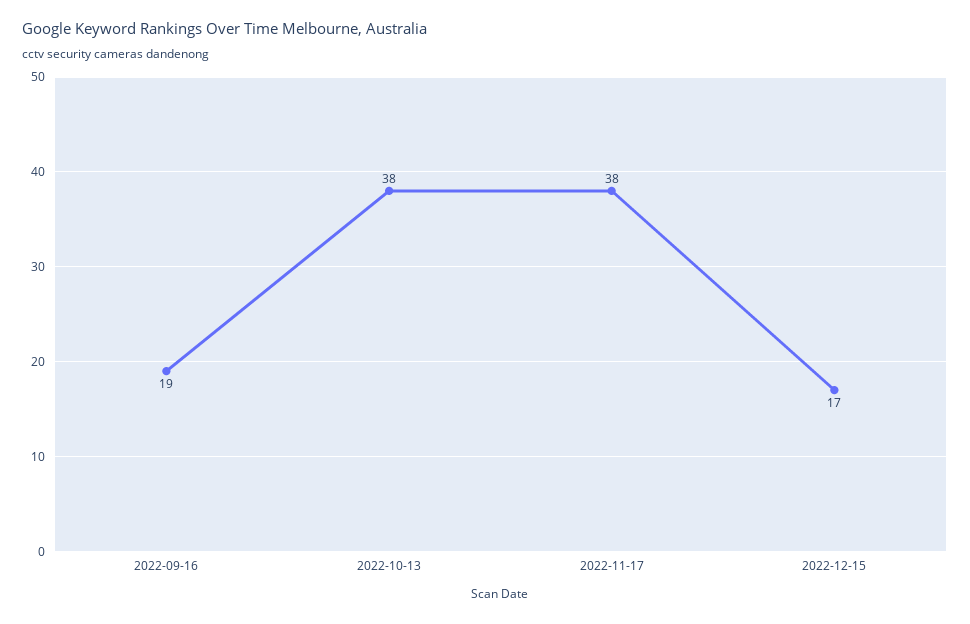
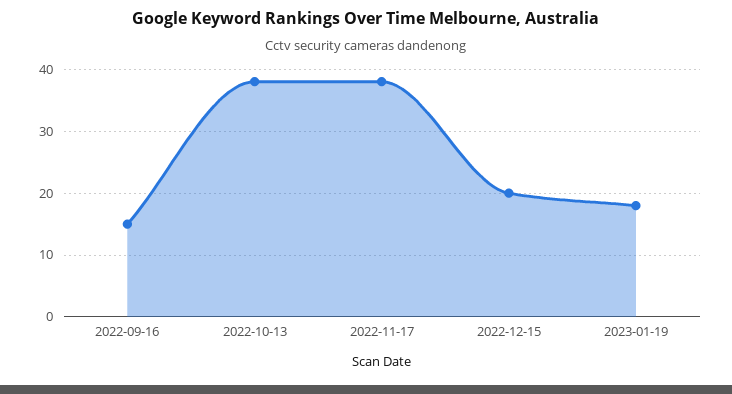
2022-09-16: 19 -> 15
2022-12-15: 17 -> 20
2023-01-19: none -> 18

